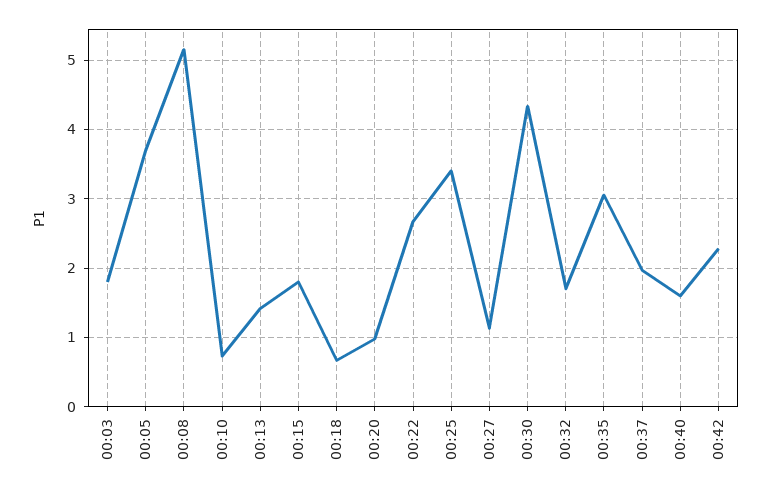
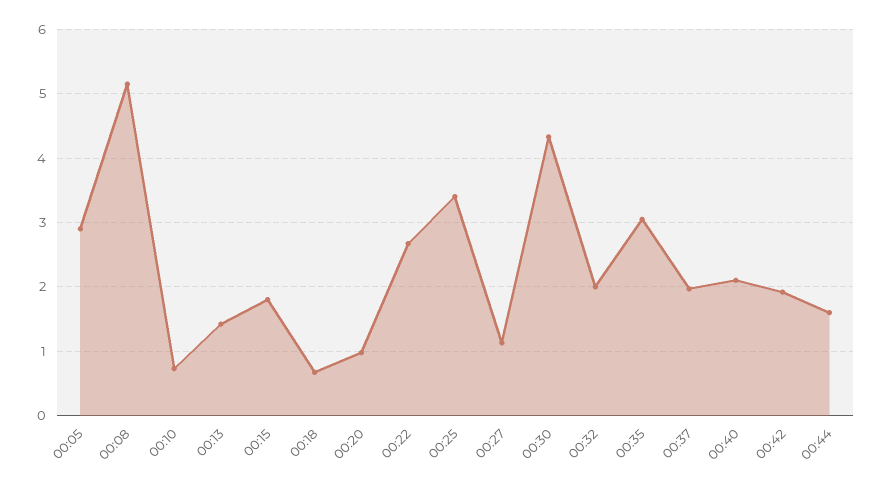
00:03: 1.8 -> none
00:05: 3.7 -> 2.9
00:32: 1.7 -> 2
00:40: 1.6 -> 2.1
00:42: 2.3 -> 1.9
00:44: none -> 1.6

